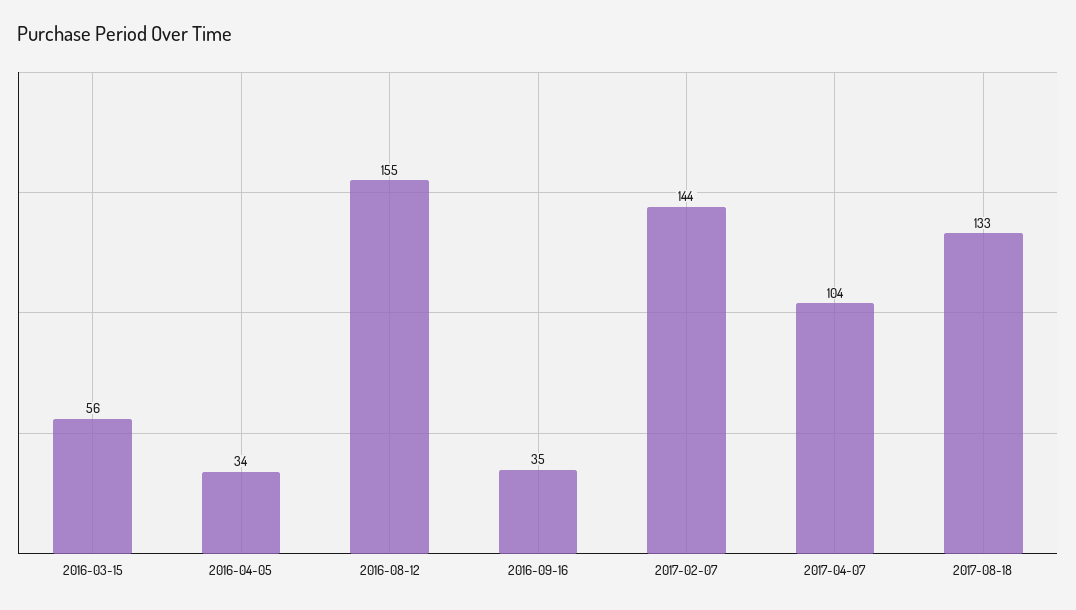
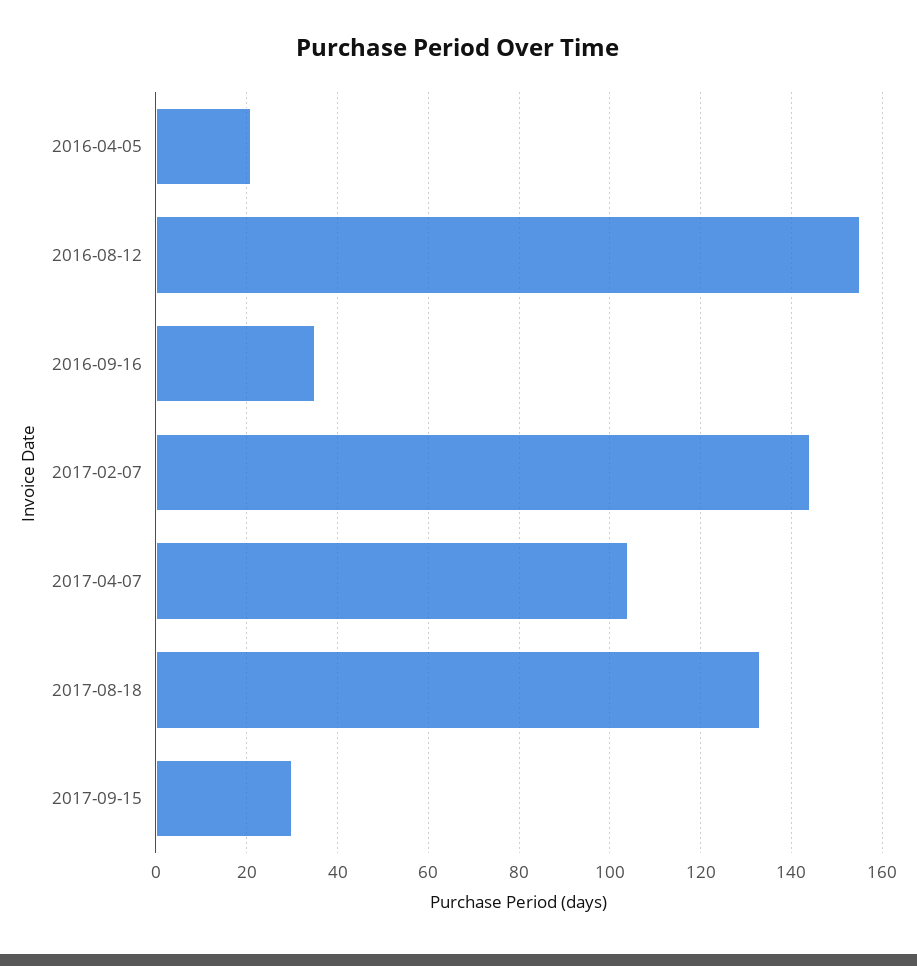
2016-03-15: 56 -> none
2016-04-05: 34 -> 20
2017-09-15: none -> 30

